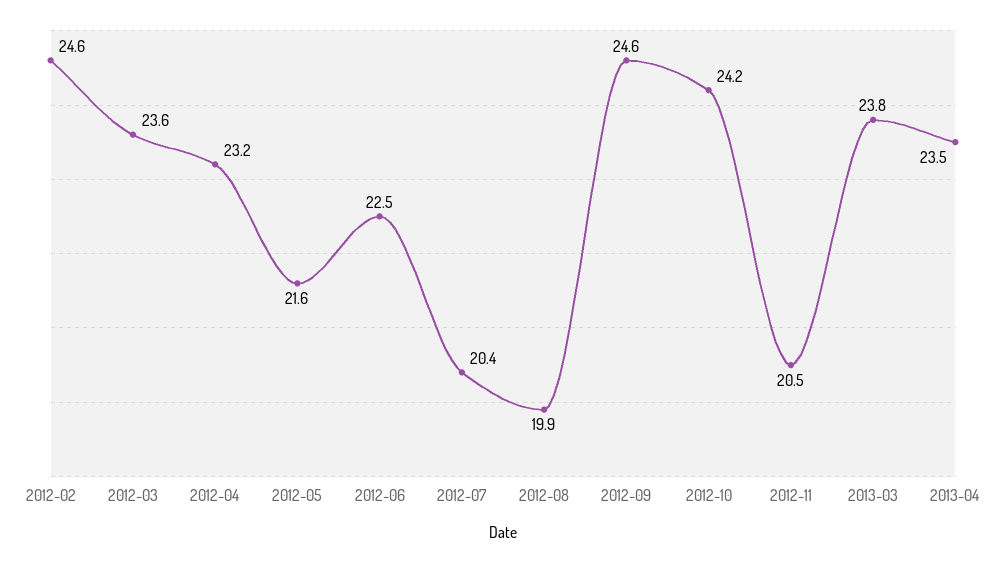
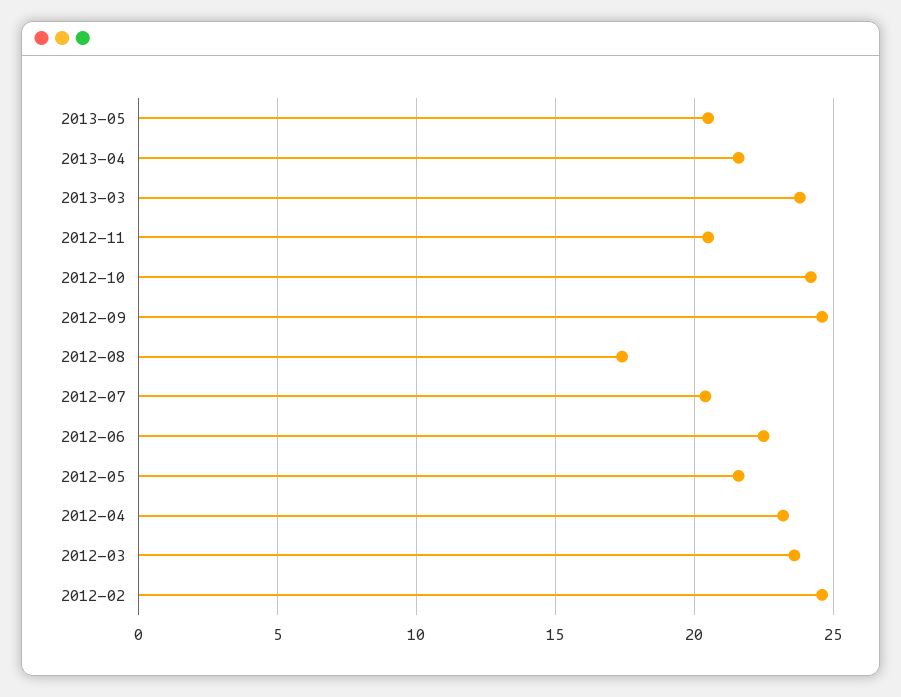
2012-08: 19.9 -> 17.5
2013-04: 23.5 -> 21.5
2013-05: none -> 20.5

